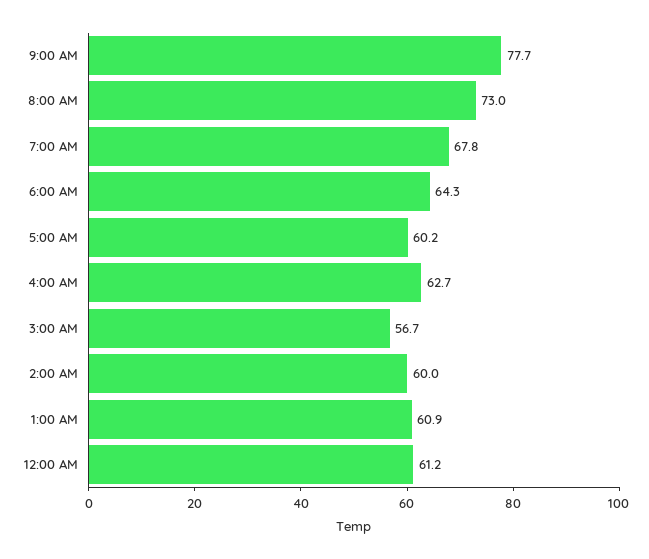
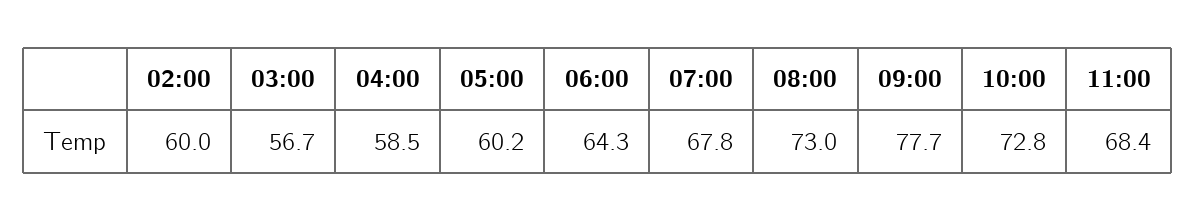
4:00 AM: 62.7 -> 58.5
1:00 AM: 60.9 -> none
12:00 AM: 61.2 -> none
10:00: none -> 72.8
11:00: none -> 68.4

